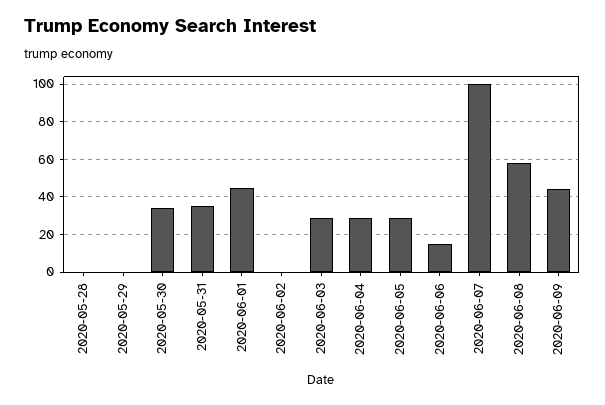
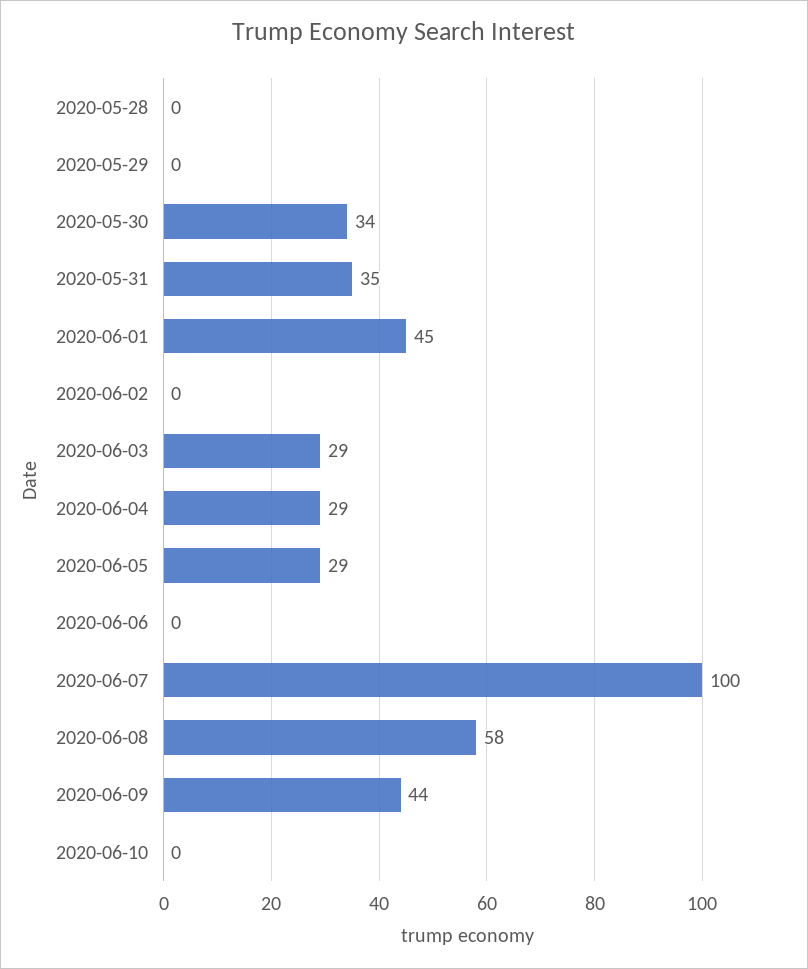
2020-06-06: 15 -> 0
2020-06-10: none -> 0

